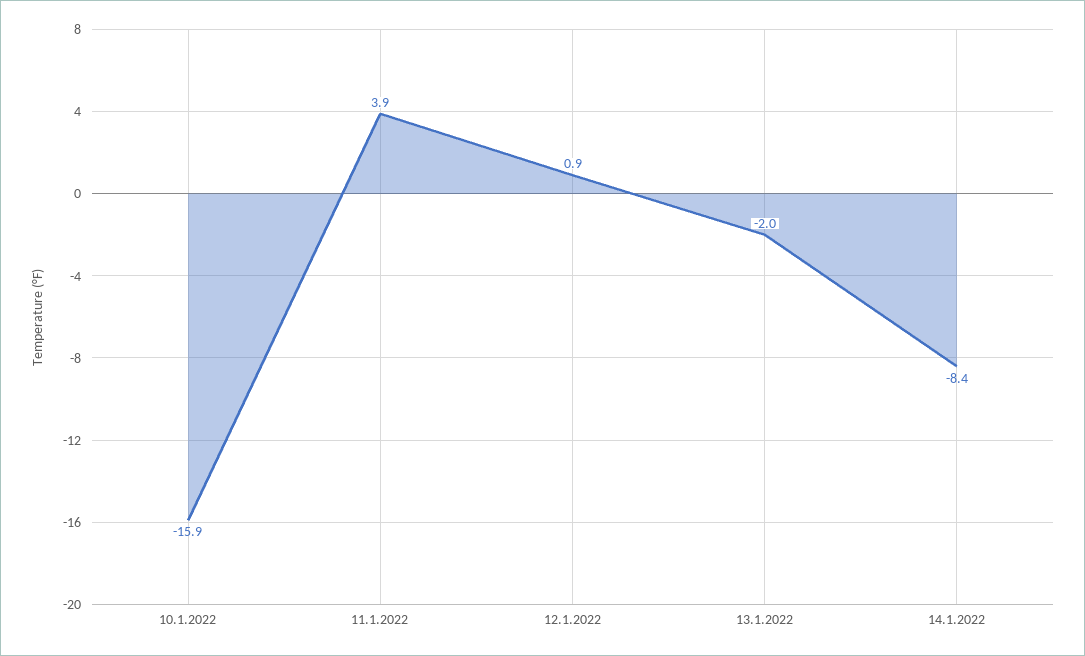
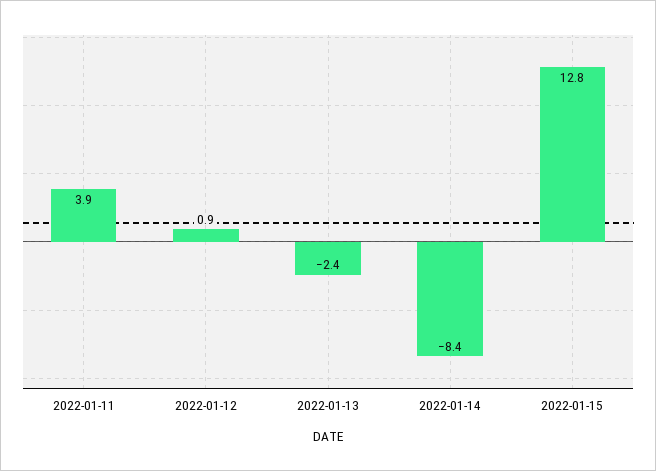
10.1.2022: -15.9 -> none
13.1.2022: -2 -> -2.4
2022-01-15: none -> 12.8

